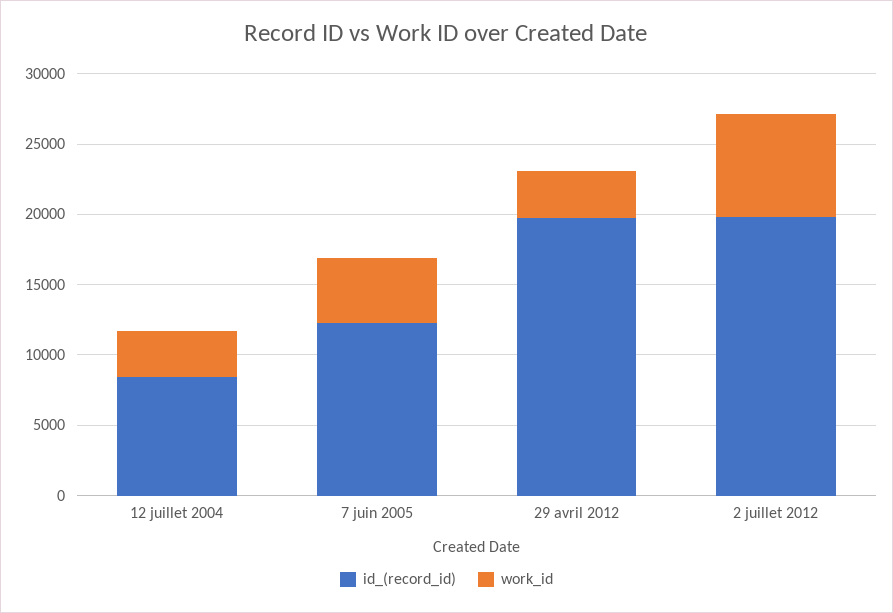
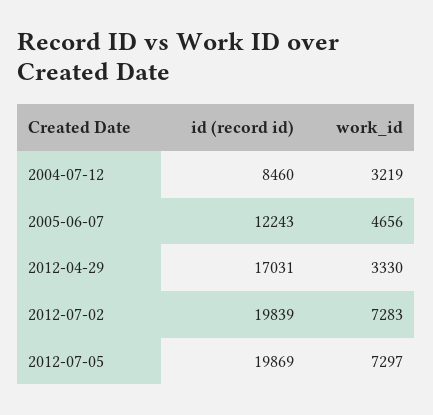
id_(record_id), 29 avril 2012: 20000 -> 17031
id_(record_id), 2012-07-05: none -> 19869
work_id, 2012-07-05: none -> 7297

